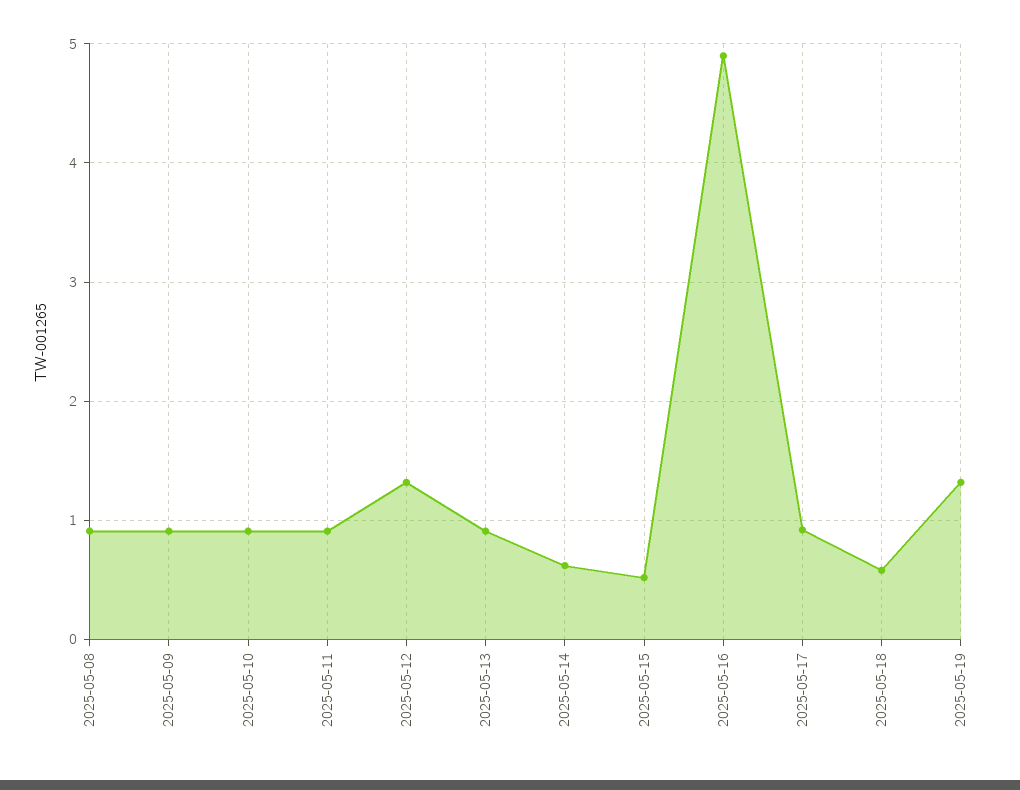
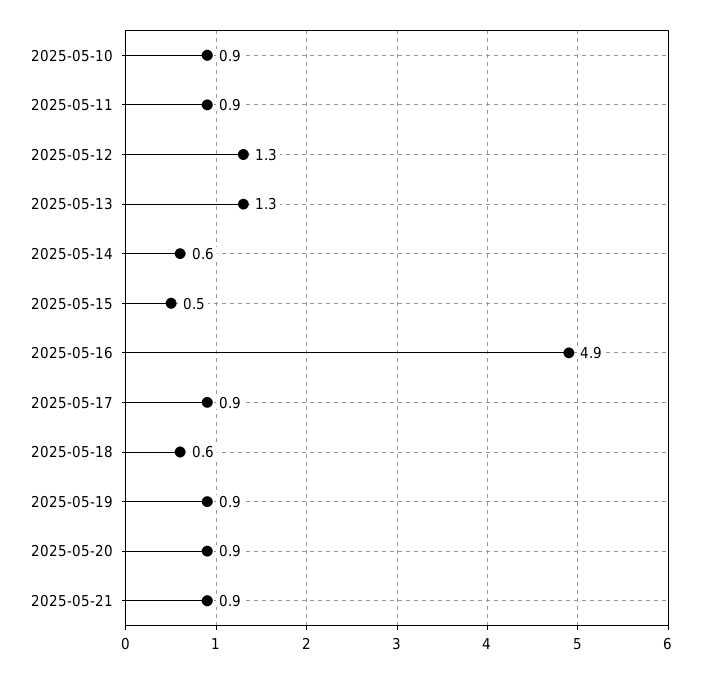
2025-05-08: 0.9 -> none
2025-05-09: 0.9 -> none
2025-05-13: 0.9 -> 1.3
2025-05-19: 1.3 -> 0.9
2025-05-20: none -> 0.9
2025-05-21: none -> 0.9

